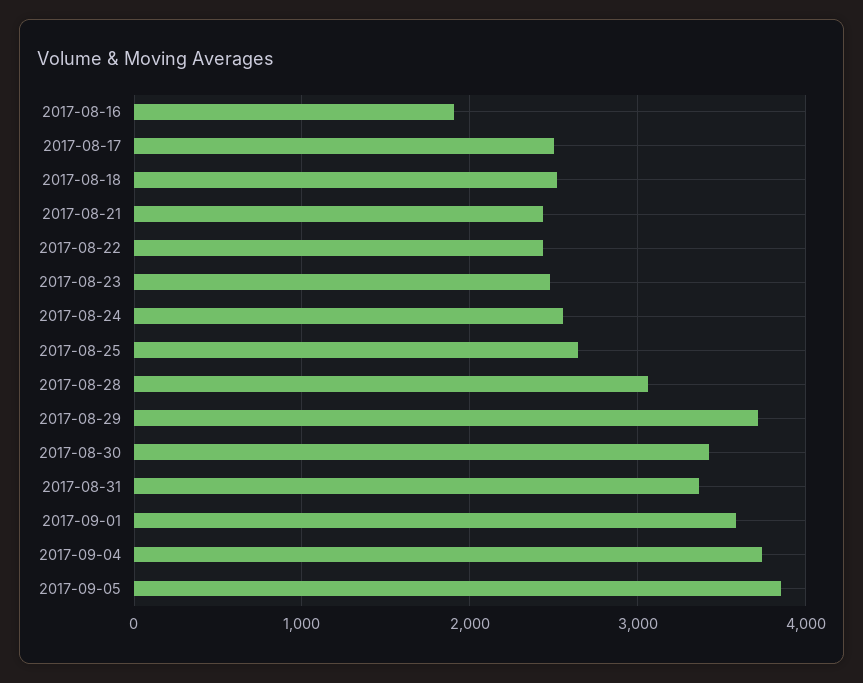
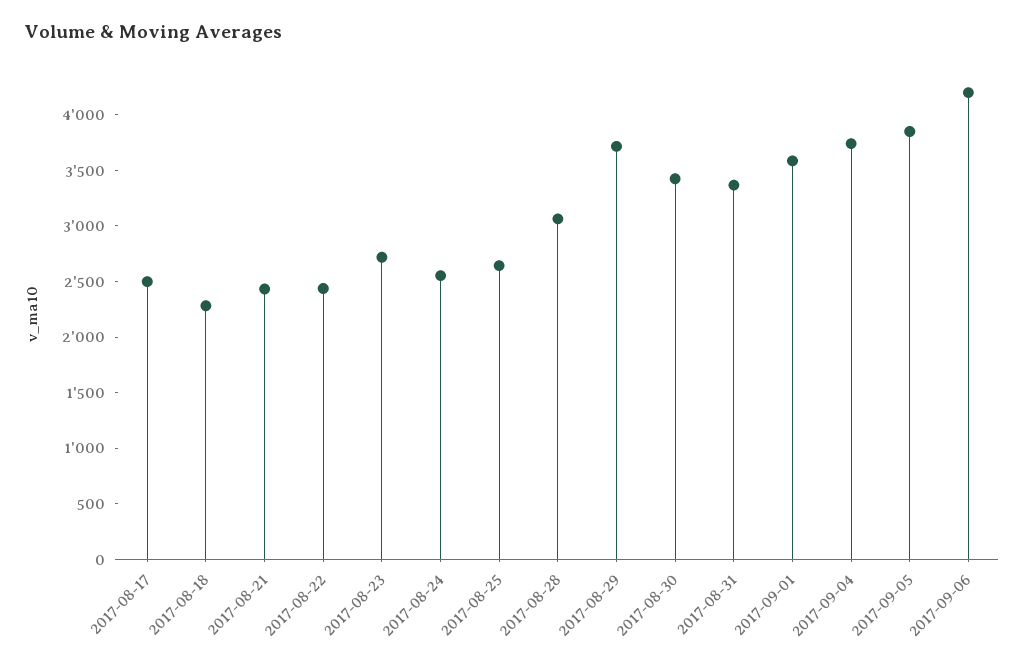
2017-08-16: 1900 -> none
2017-08-18: 2500 -> 2300
2017-08-23: 2500 -> 2700
2017-09-06: none -> 4200

